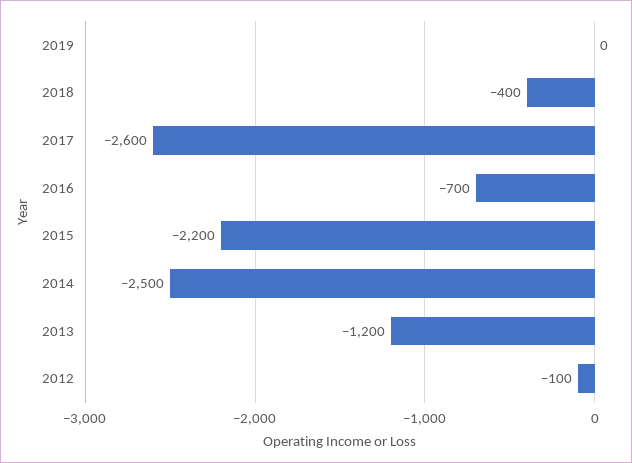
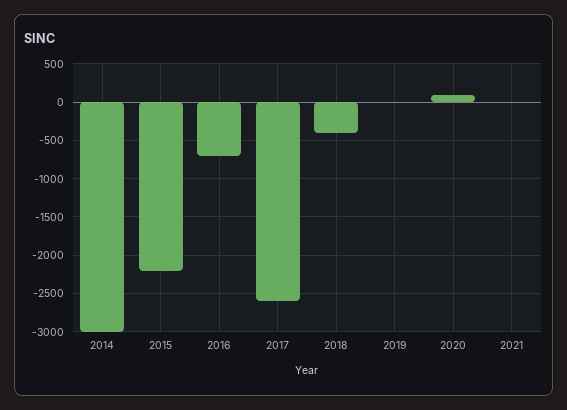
2014: -2500 -> -3000
2013: -1200 -> none
2012: -100 -> none
2020: none -> 100
2021: none -> 0

